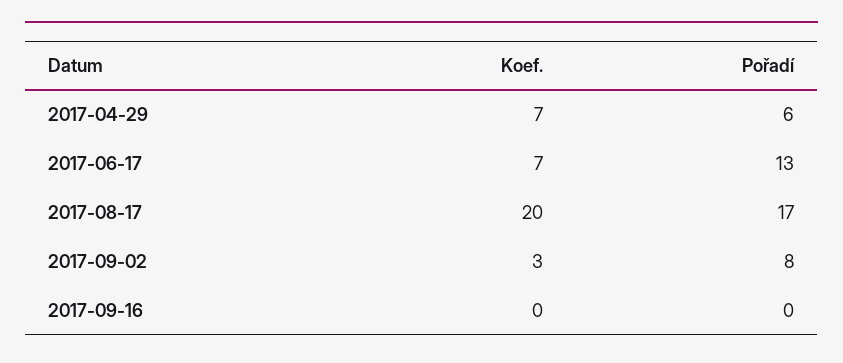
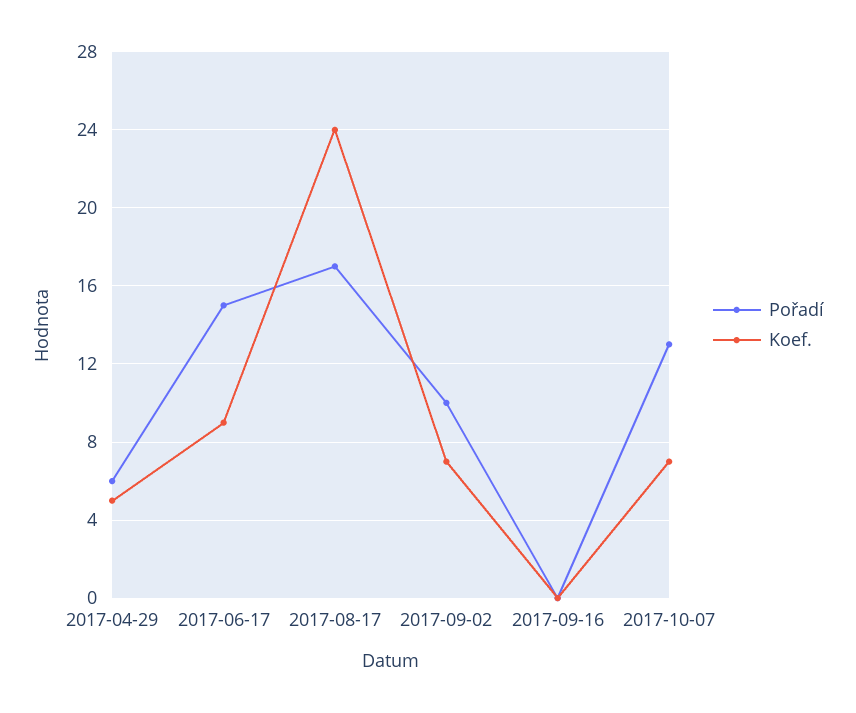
Koef., 2017-04-29: 7 -> 5
Koef., 2017-06-17: 7 -> 9
Pořadí, 2017-06-17: 13 -> 15
Koef., 2017-08-17: 20 -> 24
Koef., 2017-09-02: 3 -> 7
Pořadí, 2017-09-02: 8 -> 10
Pořadí, 2017-10-07: none -> 13
Koef., 2017-10-07: none -> 7

